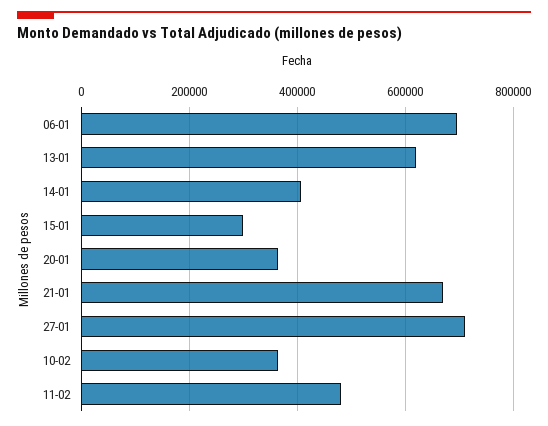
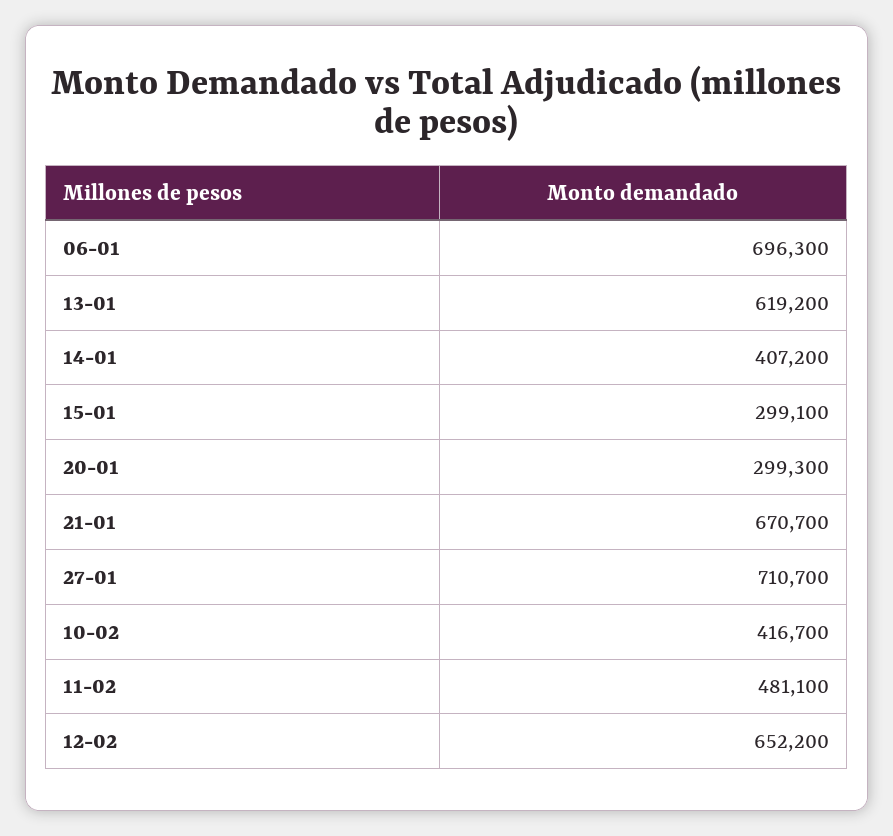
20-01: 360000 -> 299300
10-02: 360000 -> 416700
12-02: none -> 652200

